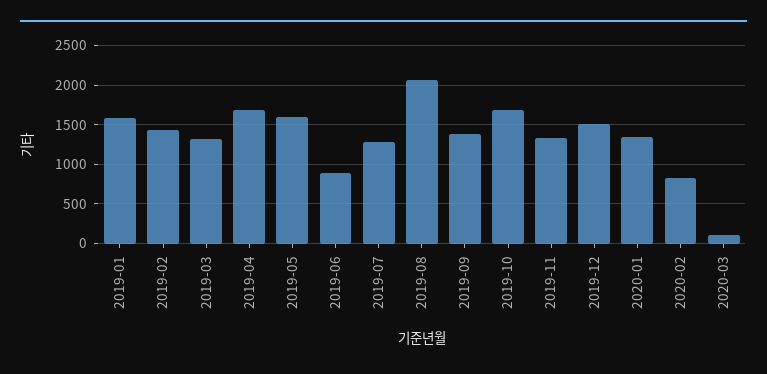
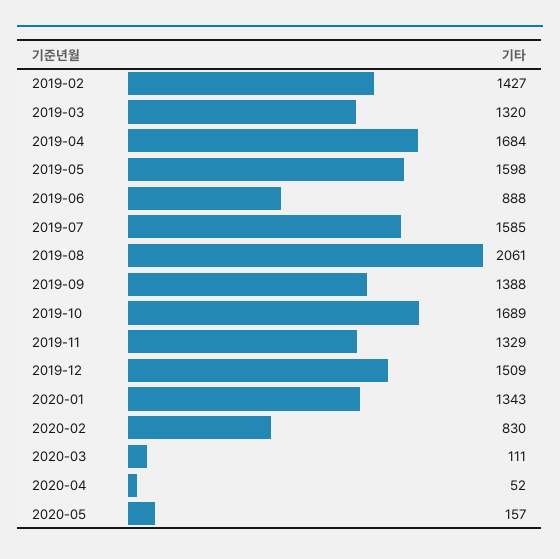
2019-01: 1600 -> none
2019-07: 1300 -> 1585
2020-04: none -> 52
2020-05: none -> 157

